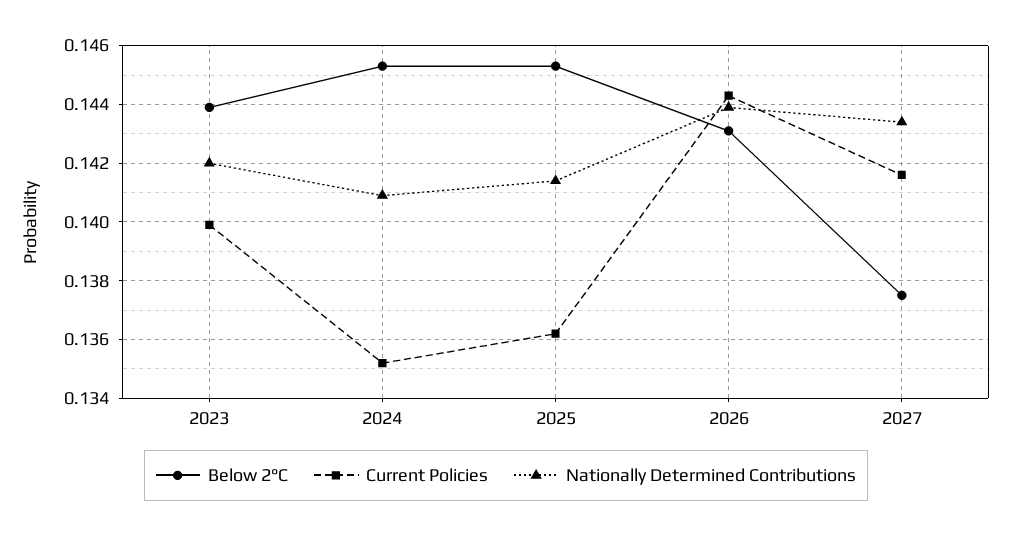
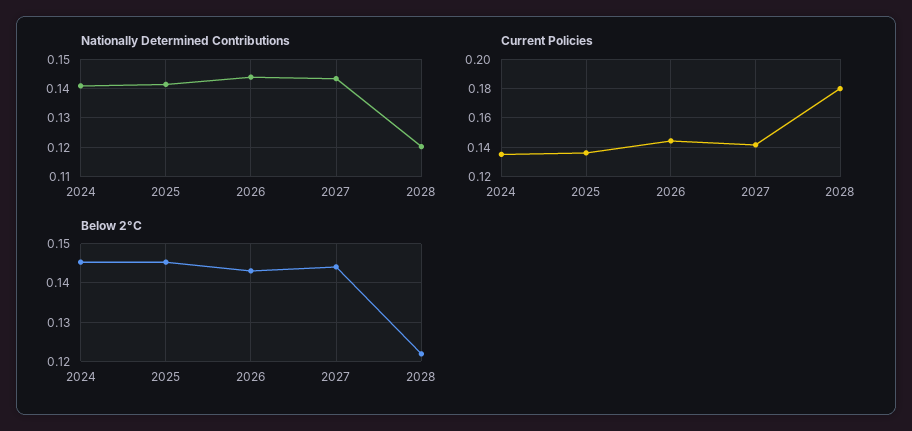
Below 2°C, 2023: 0.144 -> none
Current Policies, 2023: 0.14 -> none
Nationally Determined Contributions, 2023: 0.142 -> none
Below 2°C, 2027: 0.1375 -> 0.144
Nationally Determined Contributions, 2028: none -> 0.12
Current Policies, 2028: none -> 0.18
Below 2°C, 2028: none -> 0.122

